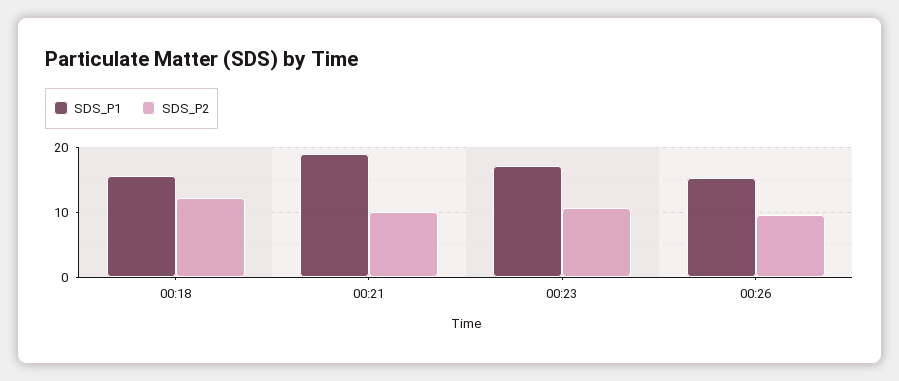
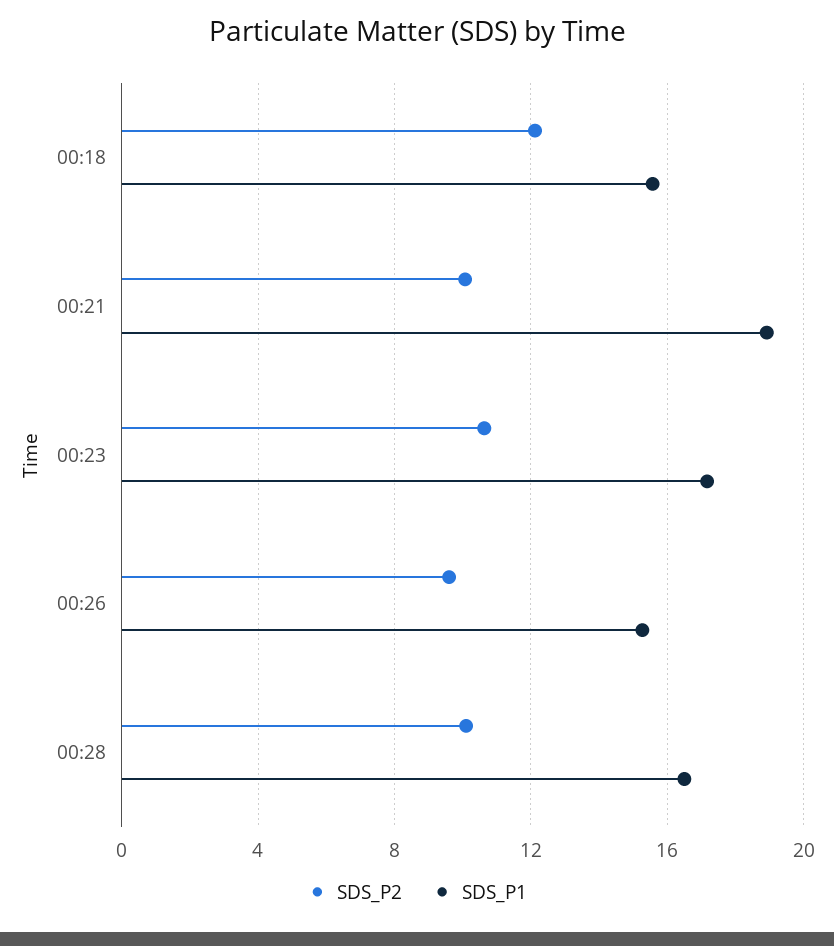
SDS_P2, 00:28: none -> 10
SDS_P1, 00:28: none -> 16.5

